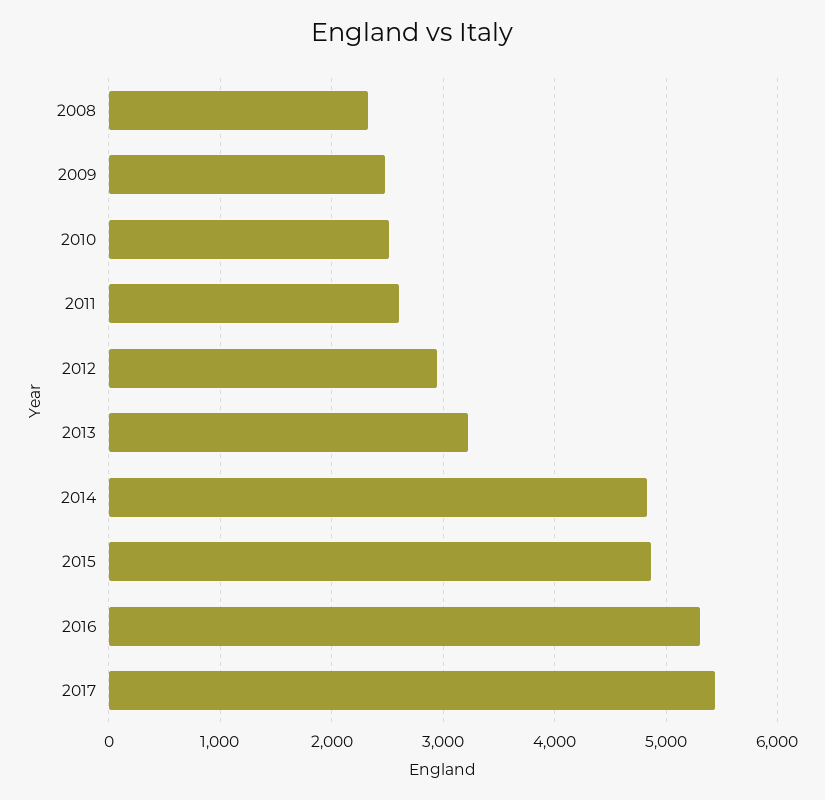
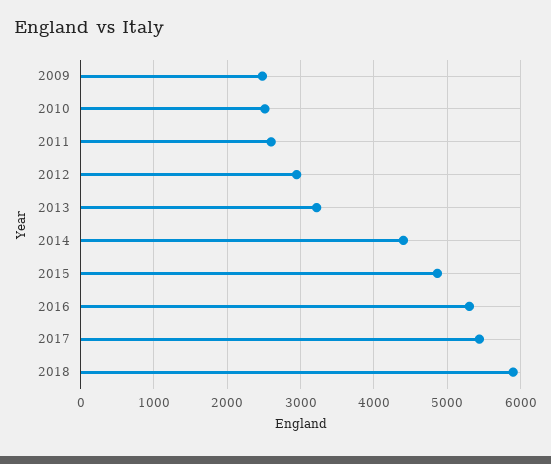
2008: 2300 -> none
2014: 4800 -> 4400
2018: none -> 5900

